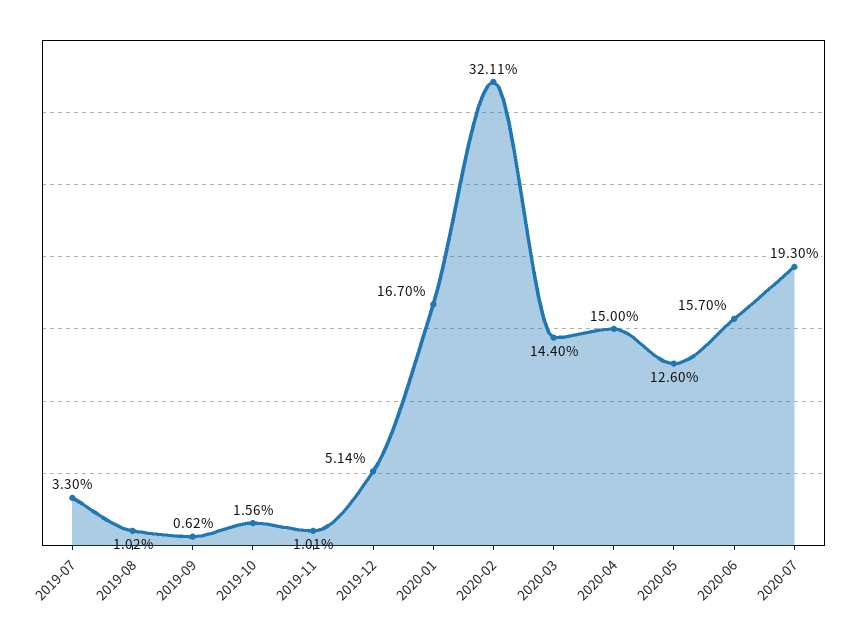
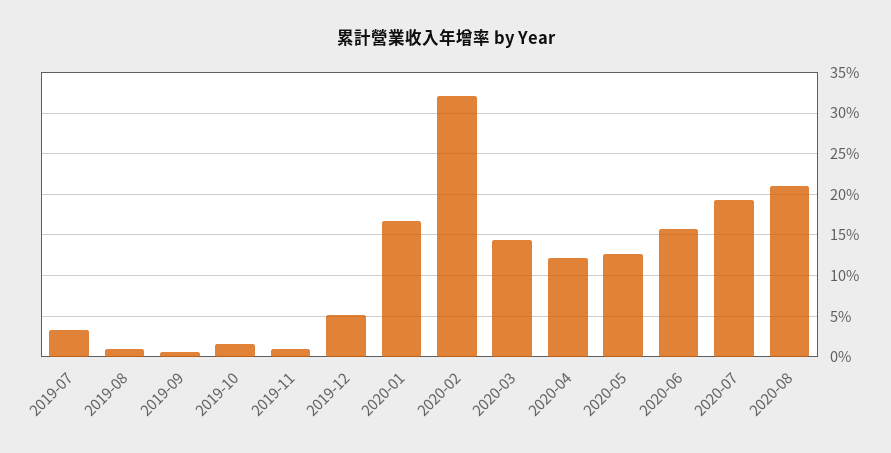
2020-04: 15 -> 12
2020-08: none -> 21

